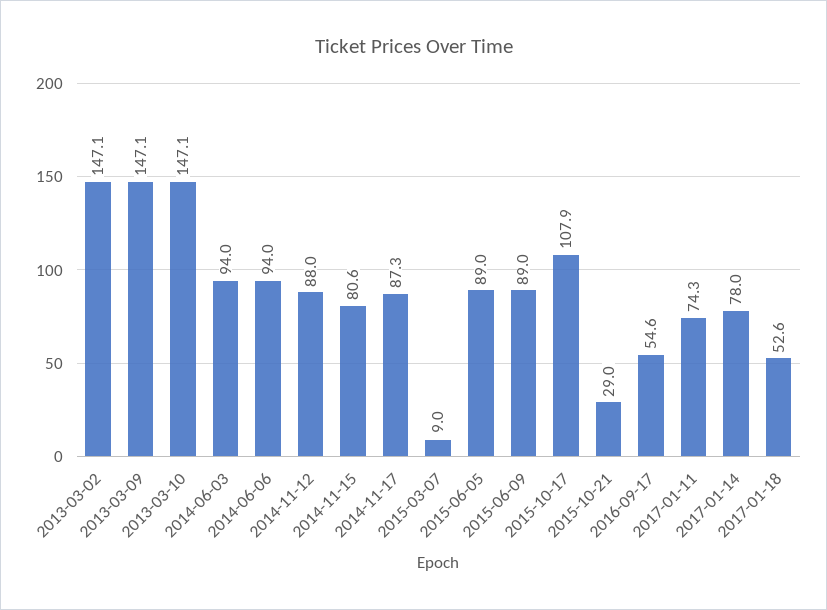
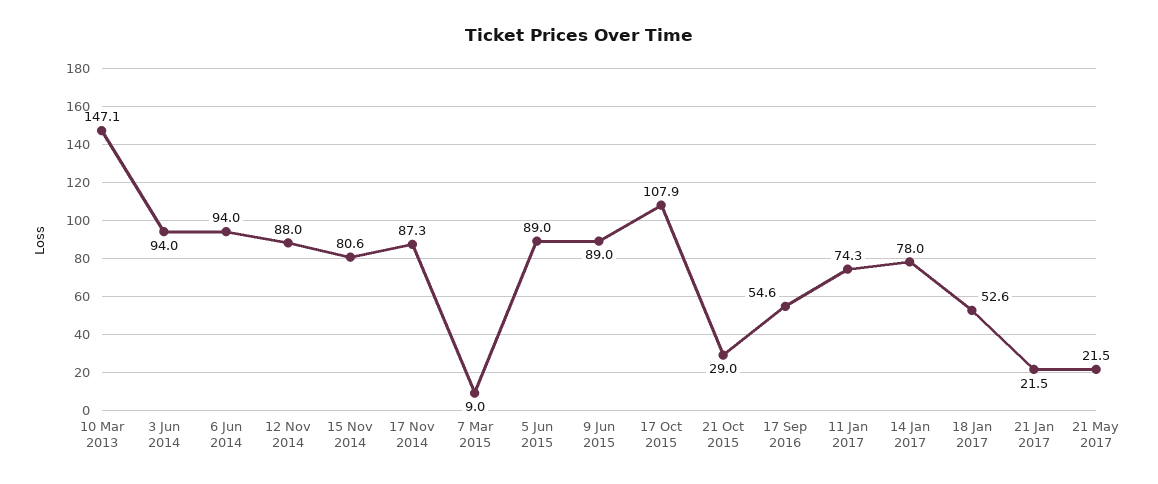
2013-03-02: 147.1 -> none
2013-03-09: 147.1 -> none
21 Jan 2017: none -> 21.5
21 May 2017: none -> 21.5

